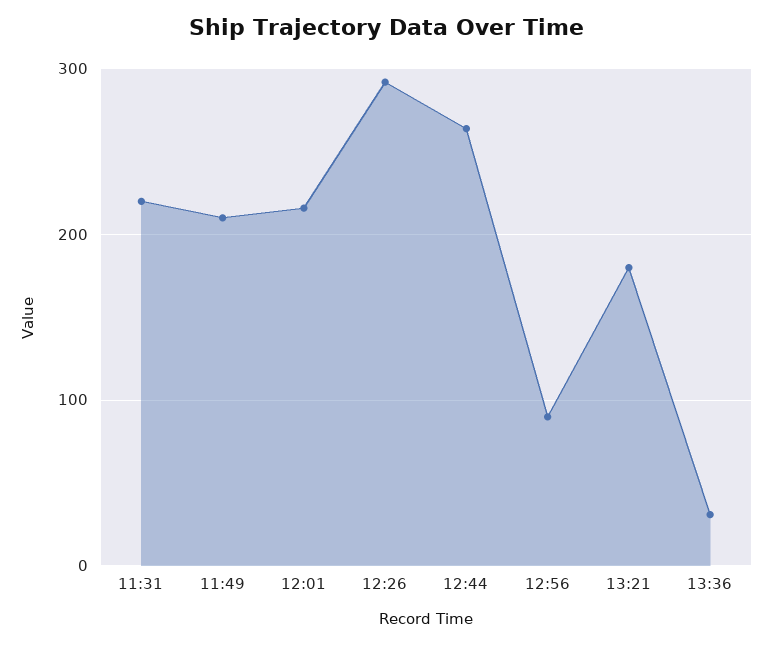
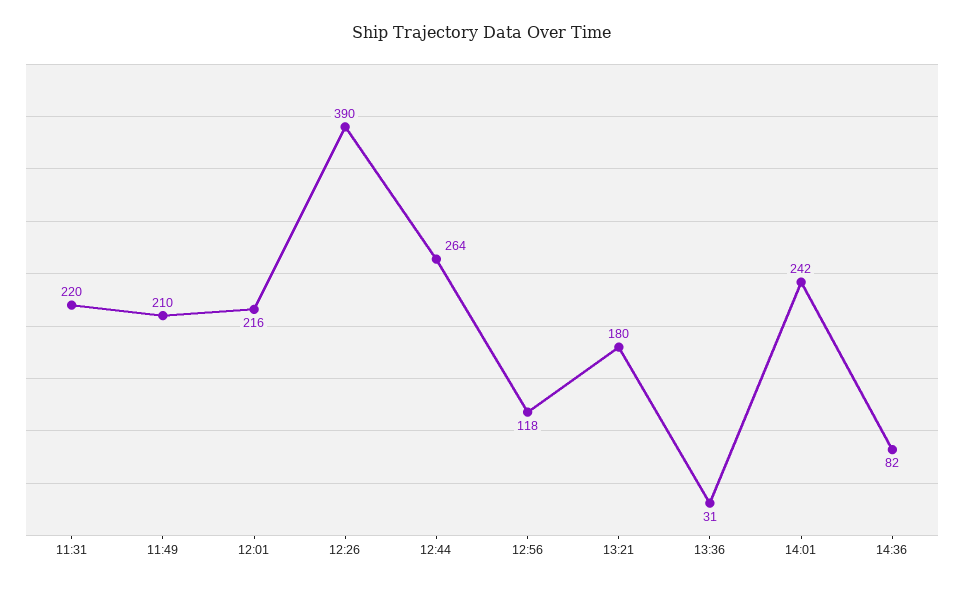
12:26: 290 -> 390
12:56: 90 -> 118
14:01: none -> 242
14:36: none -> 82

